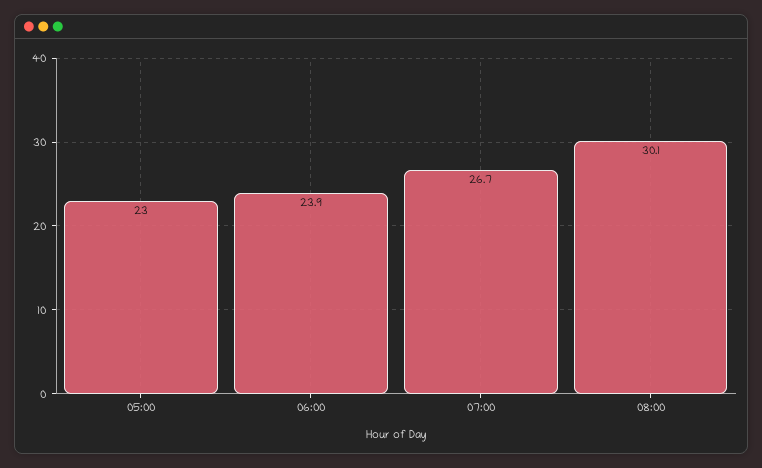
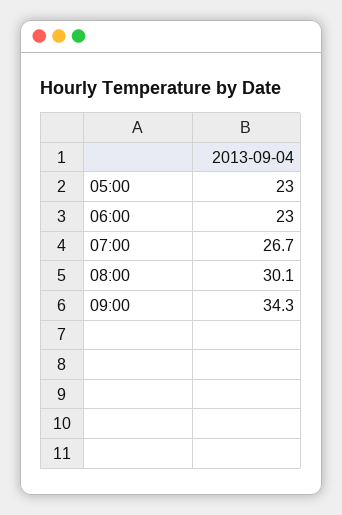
06:00: 23.9 -> 23
09:00: none -> 34.3

